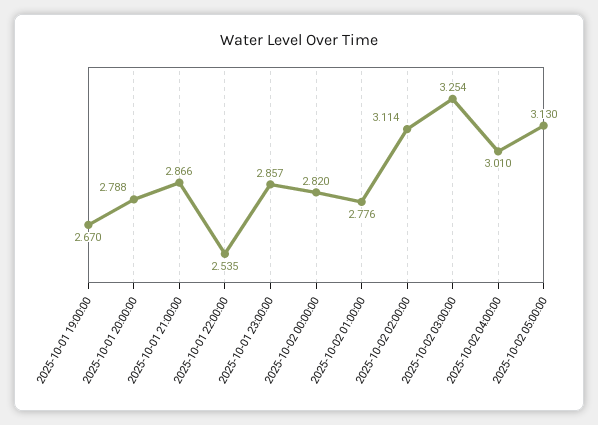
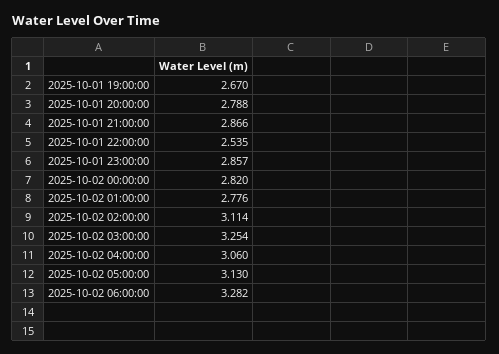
2025-10-02 04:00:00: 3.01 -> 3.06
2025-10-02 06:00:00: none -> 3.282

